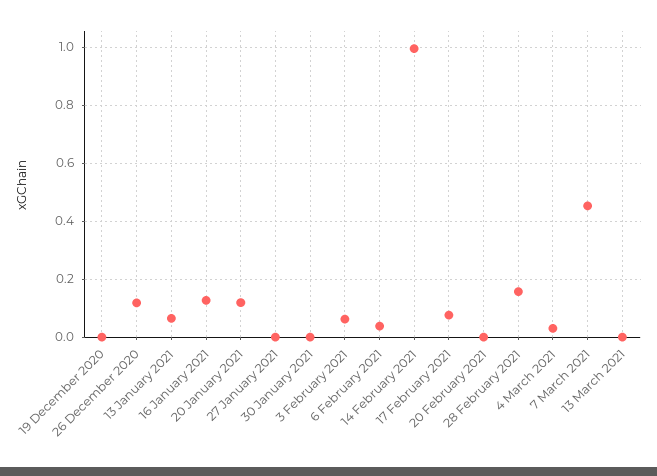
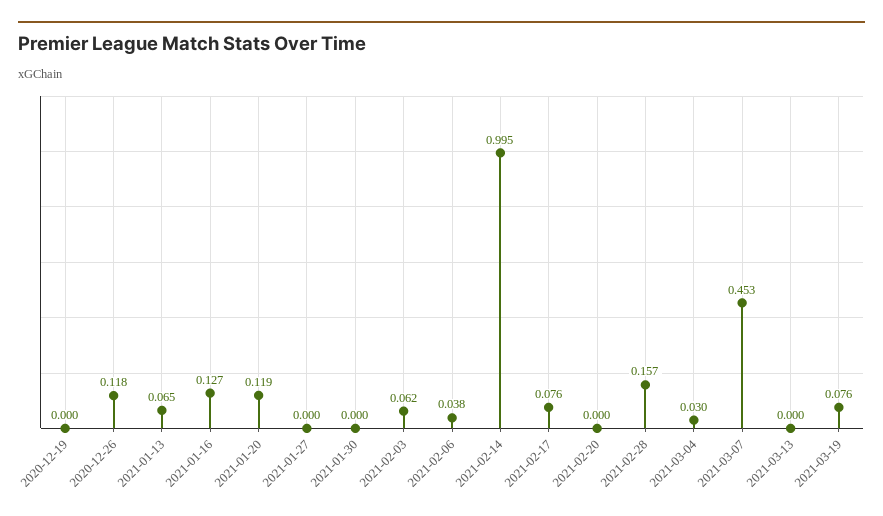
2021-03-19: none -> 0.076

